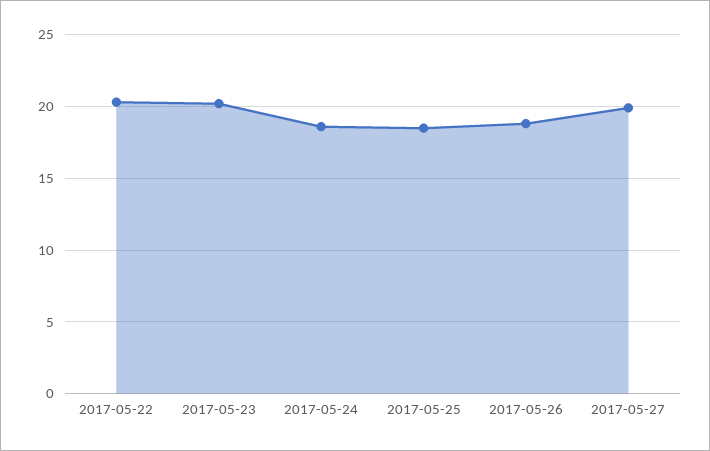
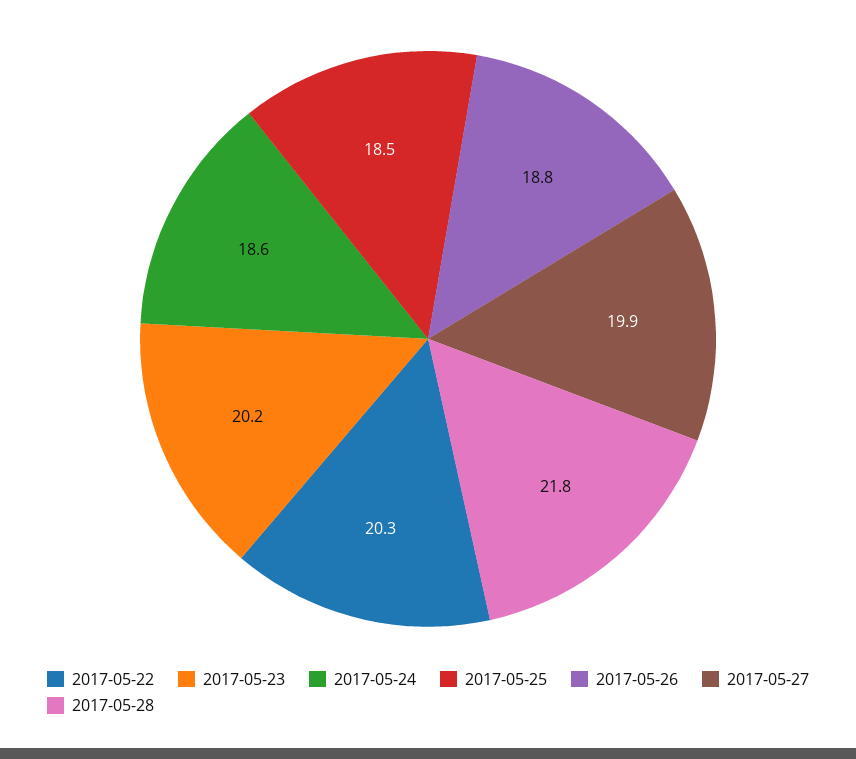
2017-05-28: none -> 21.8

